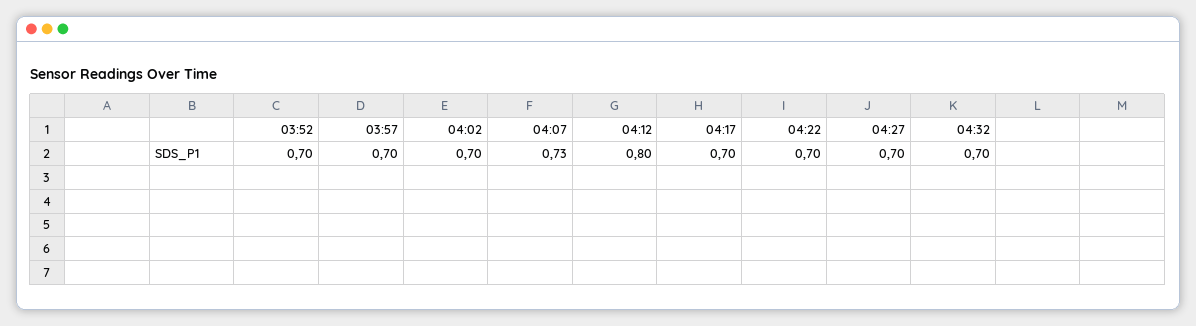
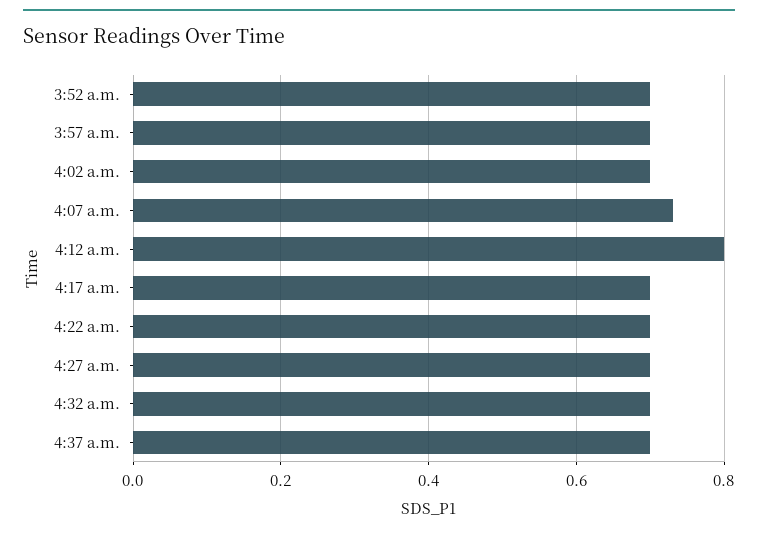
4:37 a.m.: none -> 0.7

